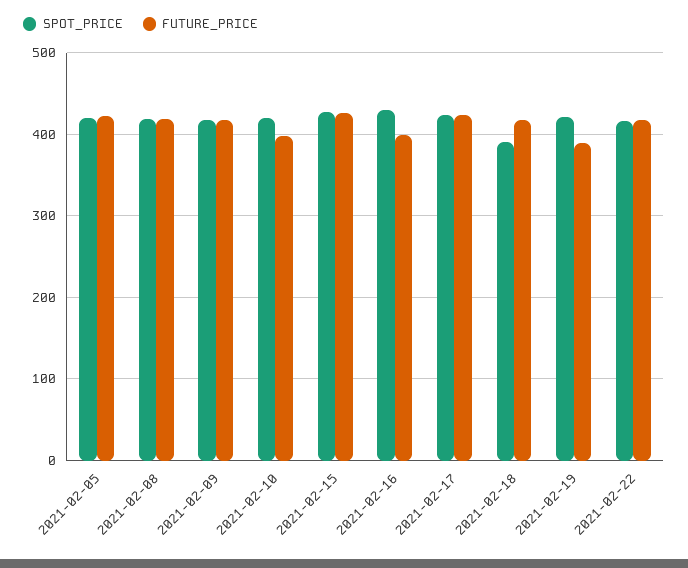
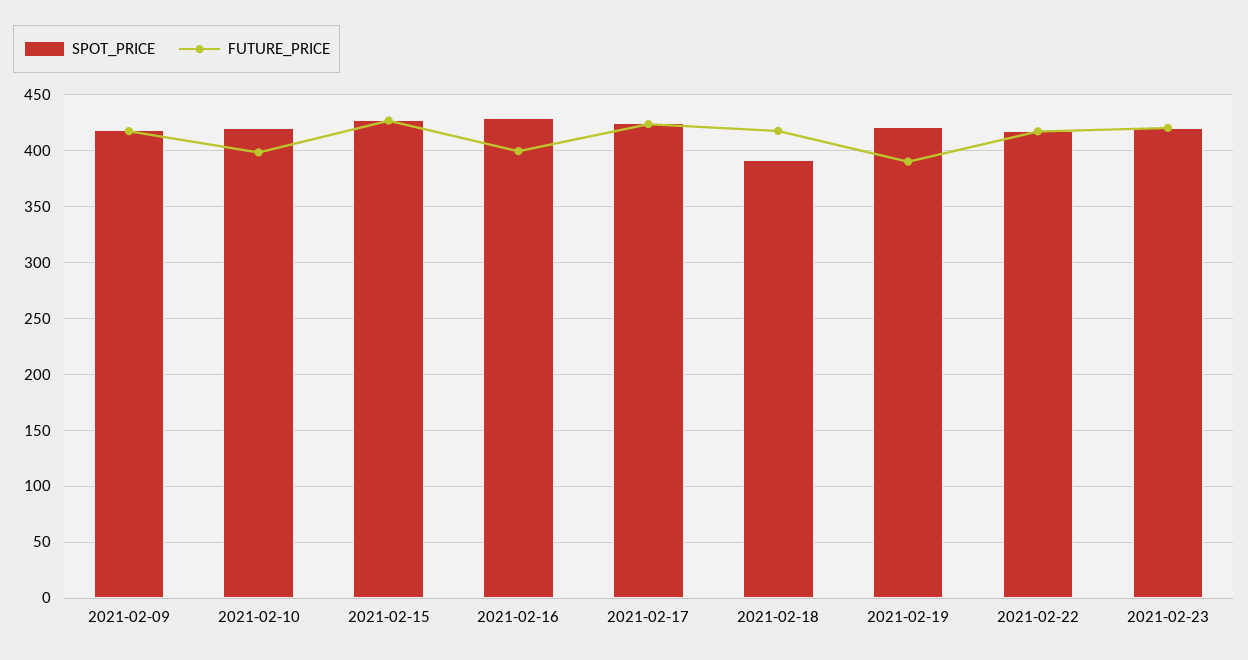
SPOT_PRICE, 2021-02-05: 420 -> none
FUTURE_PRICE, 2021-02-05: 420 -> none
SPOT_PRICE, 2021-02-08: 420 -> none
FUTURE_PRICE, 2021-02-08: 420 -> none
SPOT_PRICE, 2021-02-23: none -> 420
FUTURE_PRICE, 2021-02-23: none -> 420

